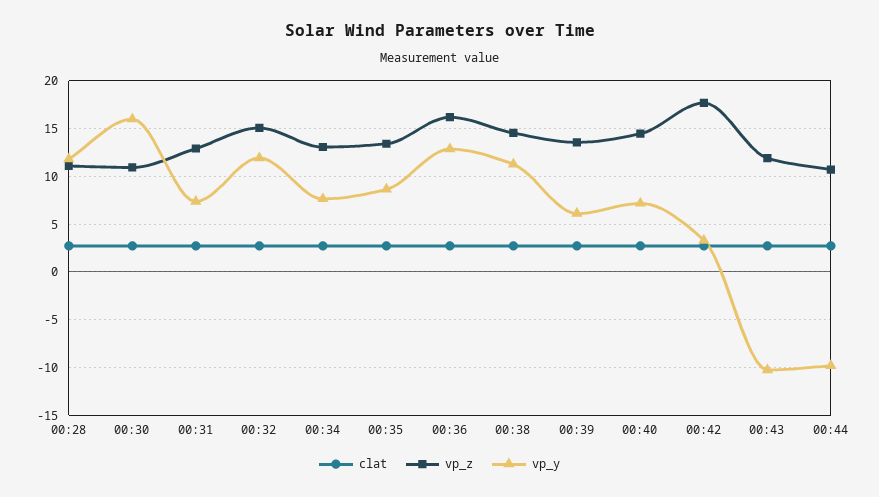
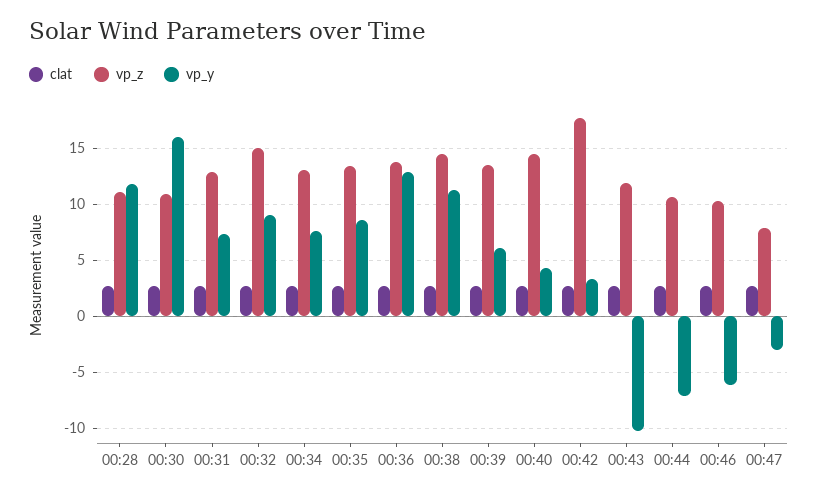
vp_y, 00:32: 12 -> 9
vp_z, 00:36: 16 -> 14
vp_y, 00:40: 7 -> 4
vp_y, 00:44: -10 -> -7
clat, 00:46: none -> 3
vp_z, 00:46: none -> 10
vp_y, 00:46: none -> -6
clat, 00:47: none -> 3
vp_z, 00:47: none -> 8
vp_y, 00:47: none -> -3

